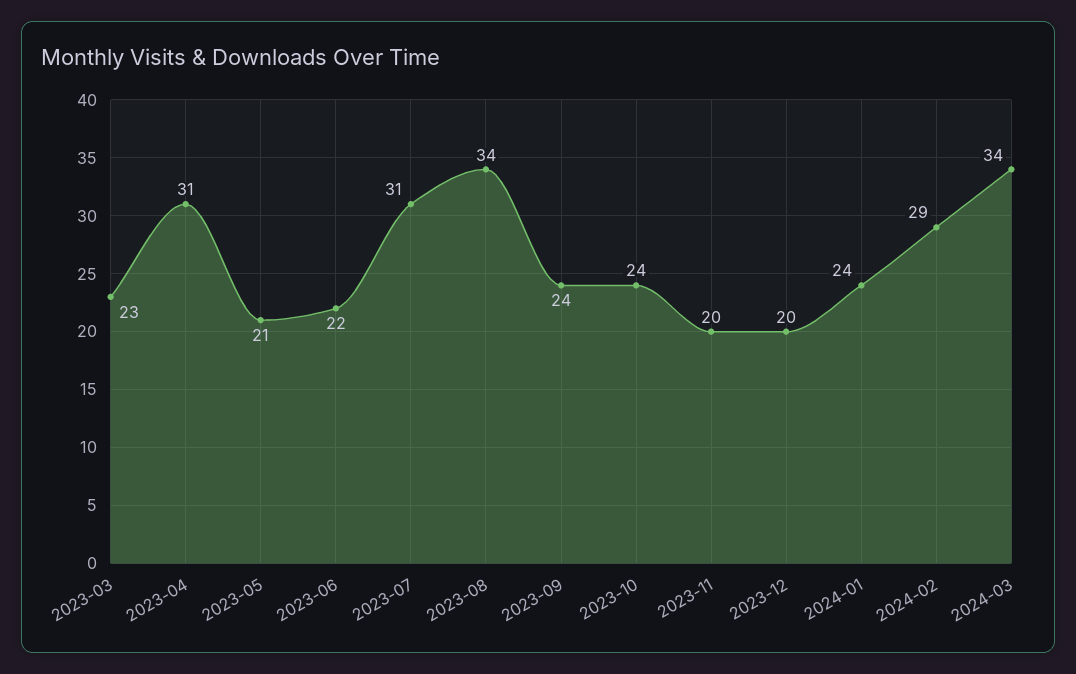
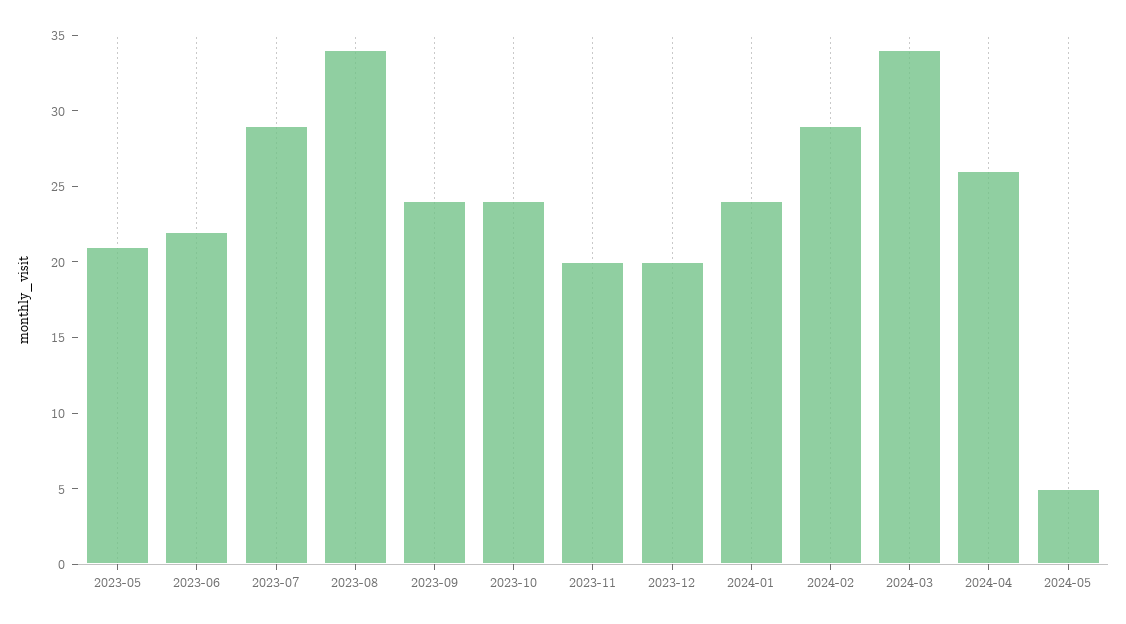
2023-03: 23 -> none
2023-04: 31 -> none
2023-07: 31 -> 29
2024-04: none -> 26
2024-05: none -> 5

